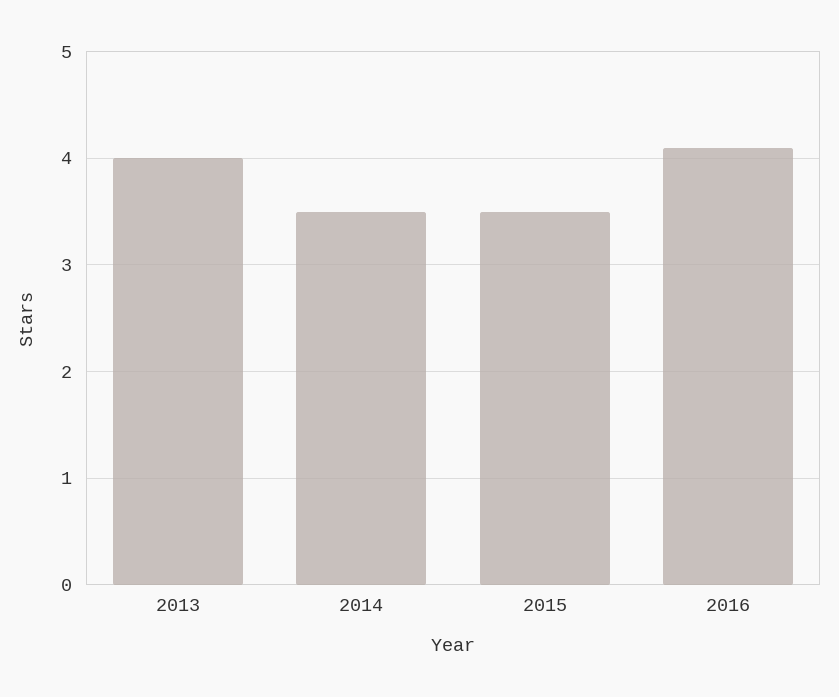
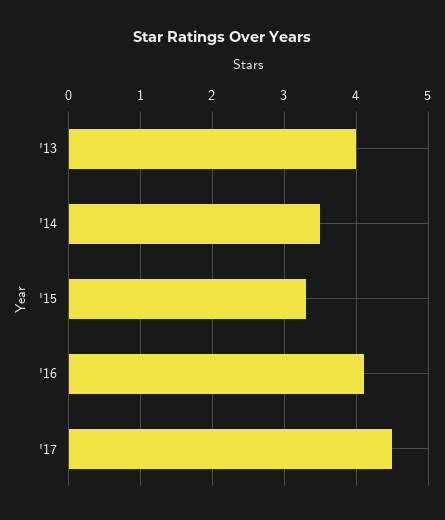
2015: 3.5 -> 3.3
'17: none -> 4.5

